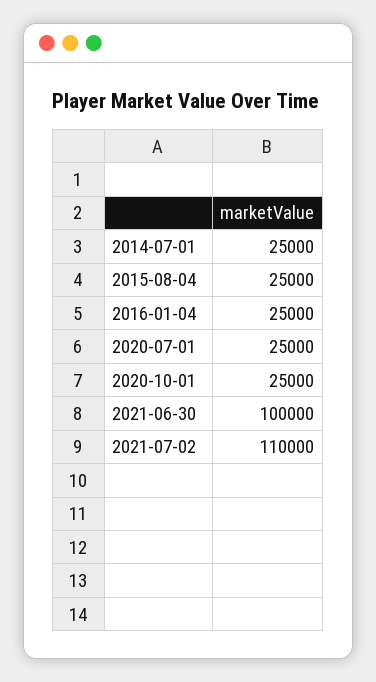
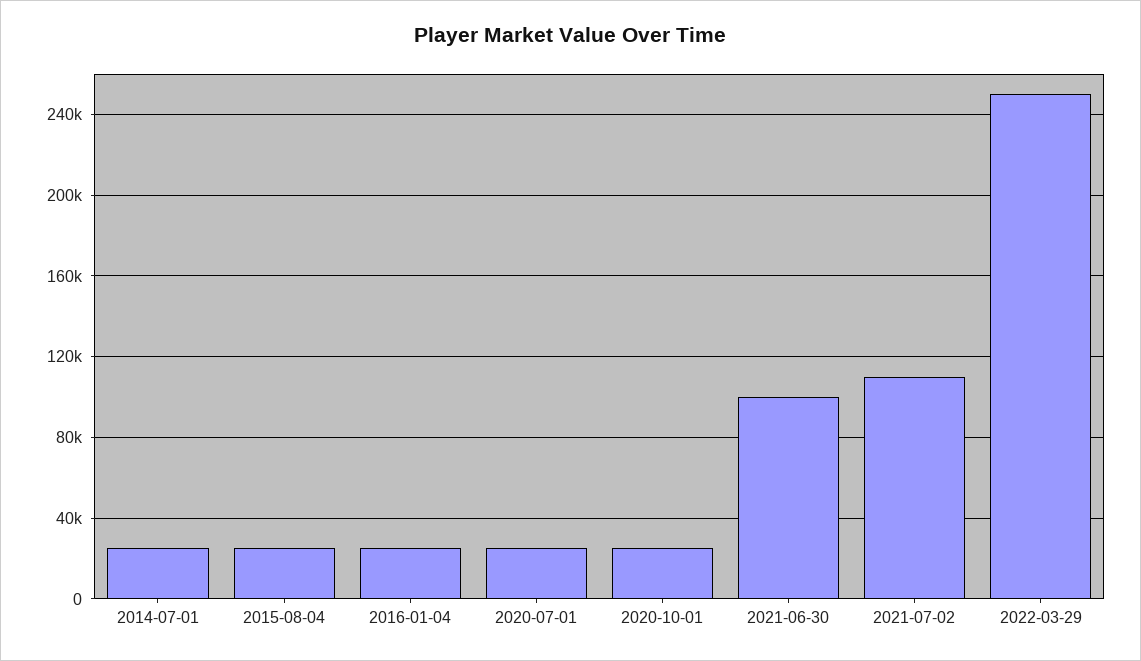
2022-03-29: none -> 250000

